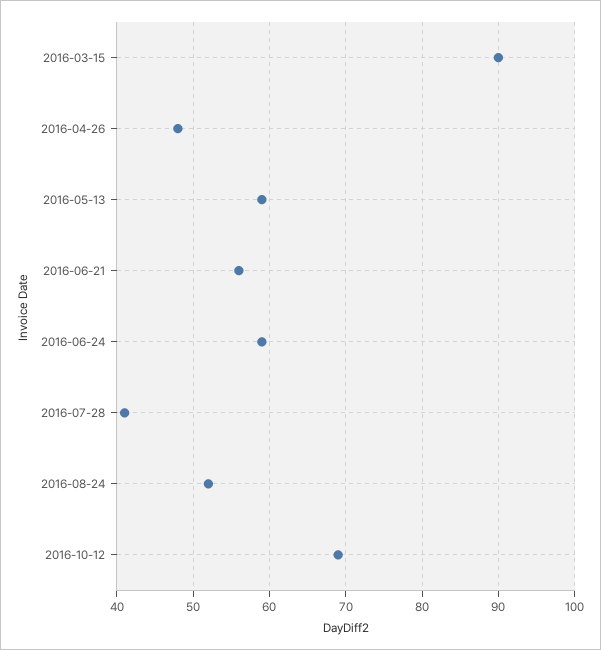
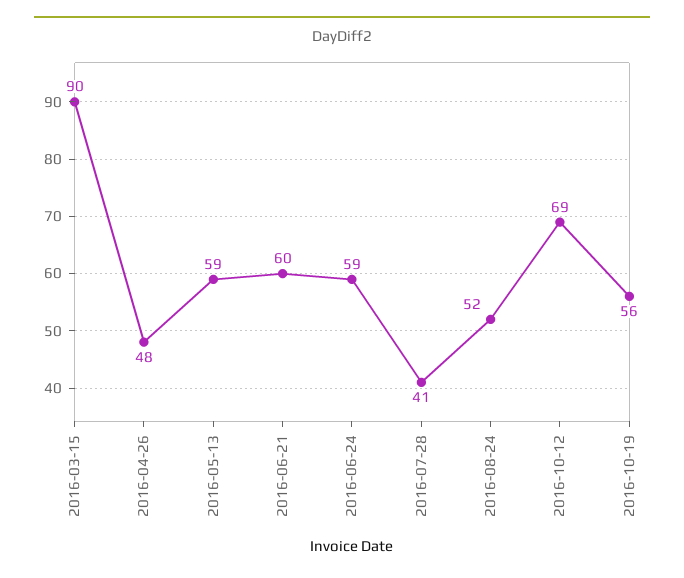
2016-06-21: 56 -> 60
2016-10-19: none -> 56

